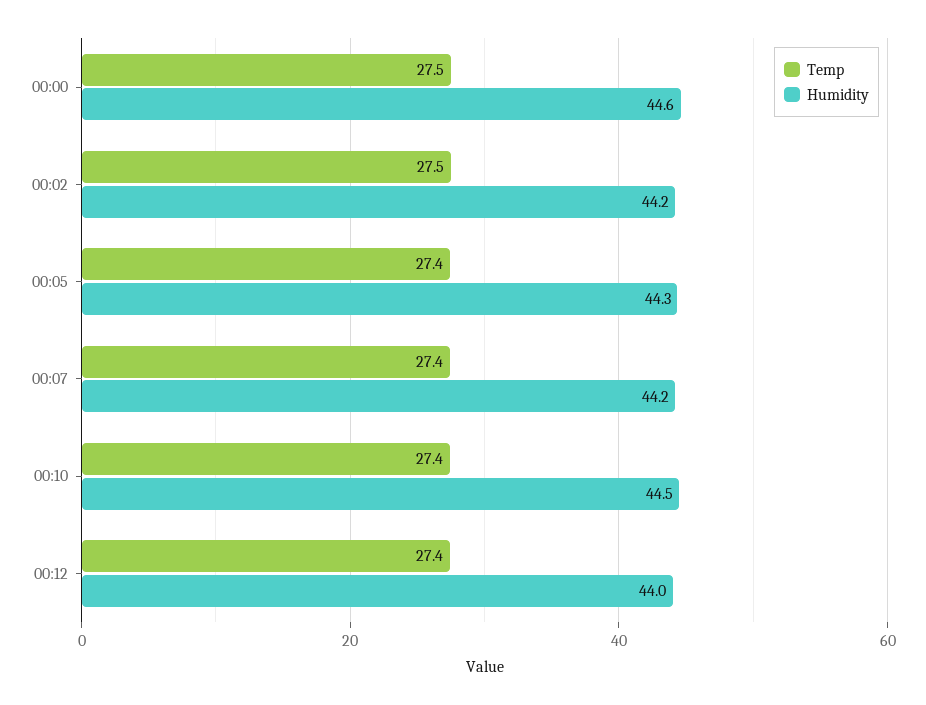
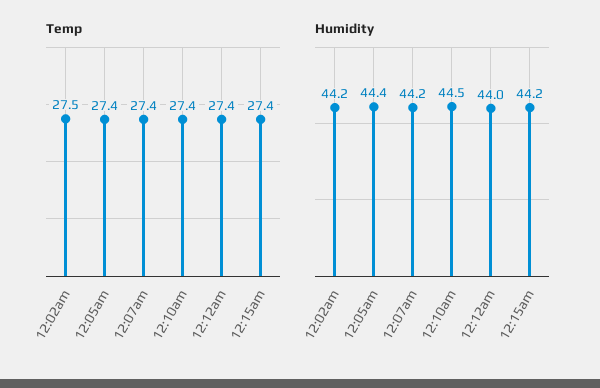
Temp, 00:00: 27.5 -> none
Humidity, 00:00: 44.6 -> none
Humidity, 00:05: 44.3 -> 44.4
Temp, 12:15am: none -> 27.4
Humidity, 12:15am: none -> 44.2

